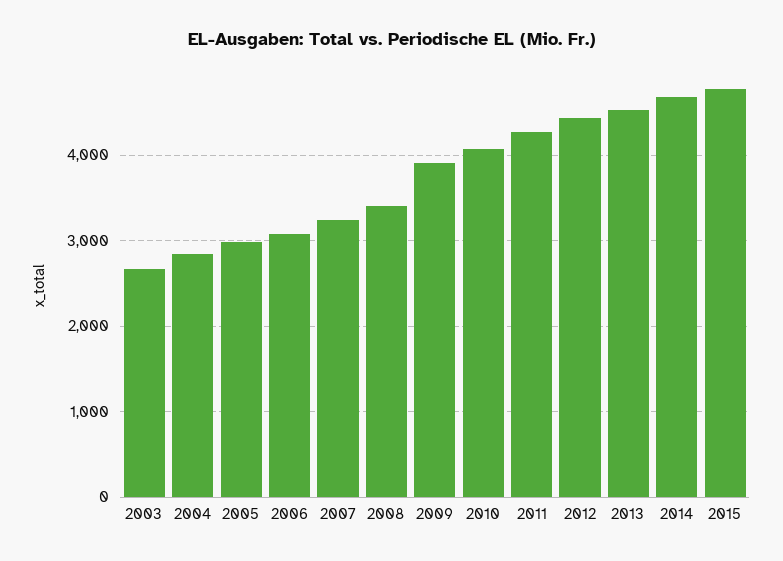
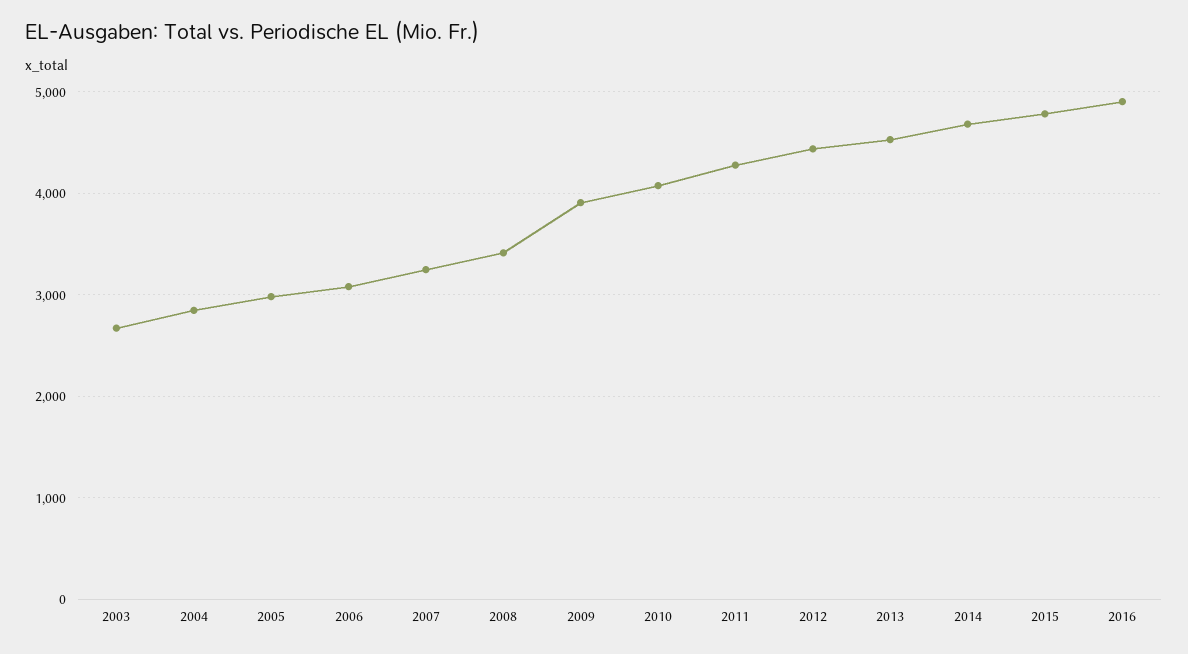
2016: none -> 4900

